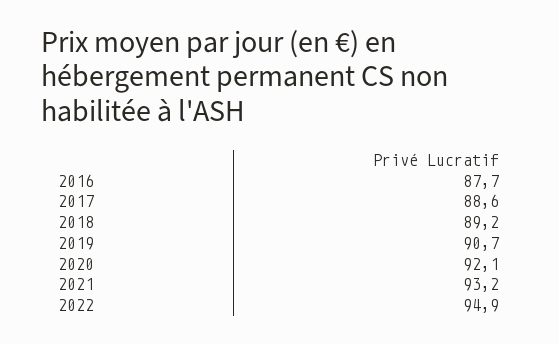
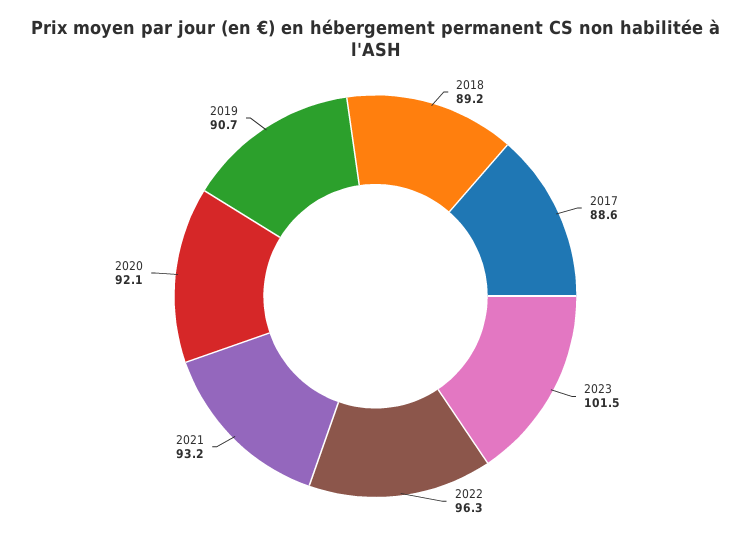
2016: 87.7 -> none
2022: 94.9 -> 96.3
2023: none -> 101.5

